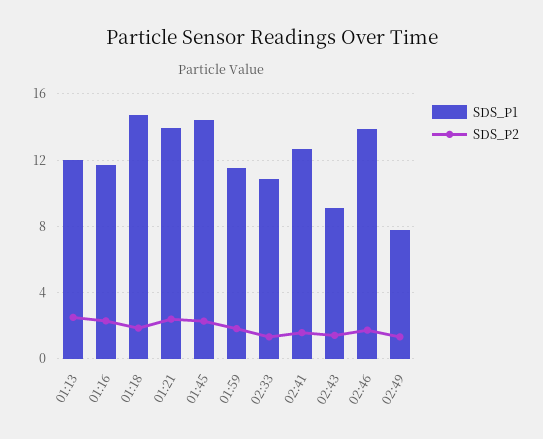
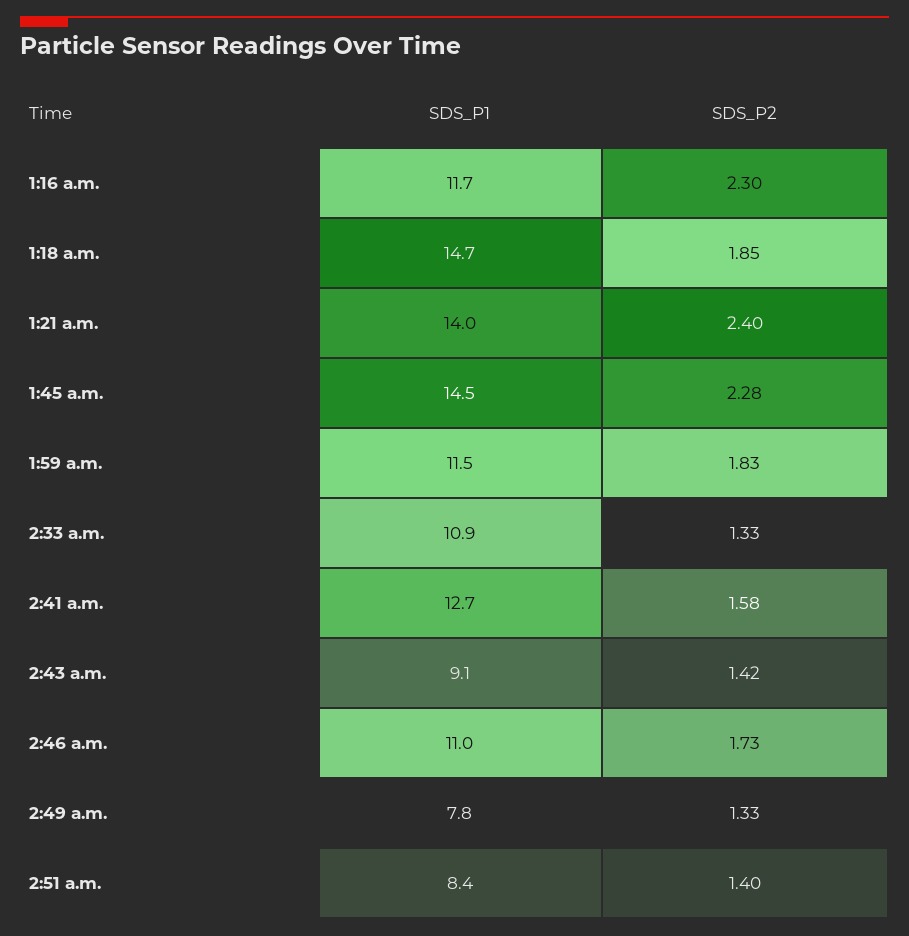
SDS_P1, 01:13: 12 -> none
SDS_P2, 01:13: 2.5 -> none
SDS_P1, 02:46: 14 -> 11
SDS_P1, 2:51 a.m.: none -> 8.4
SDS_P2, 2:51 a.m.: none -> 1.4

